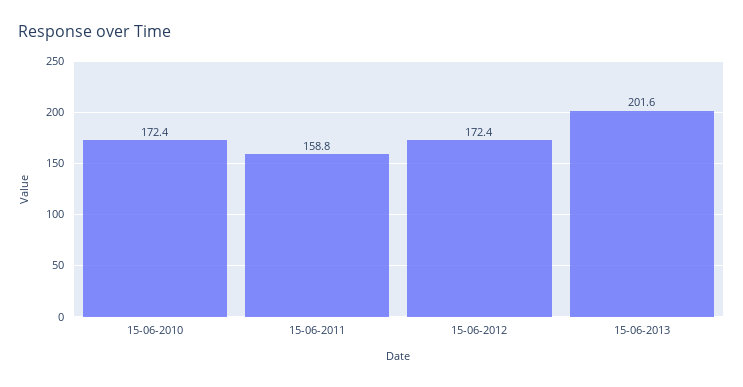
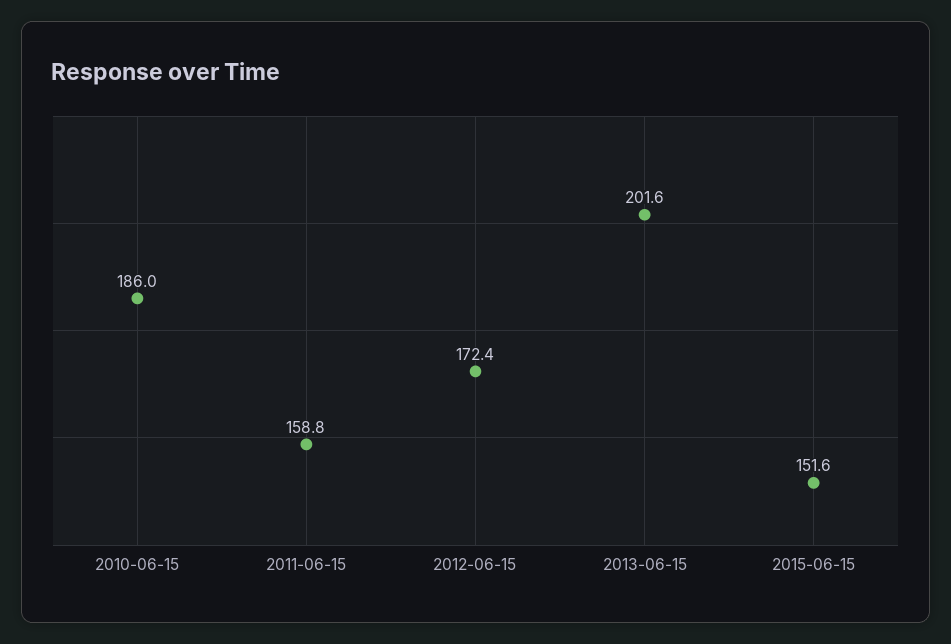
15-06-2010: 172.4 -> 186
2015-06-15: none -> 151.6

